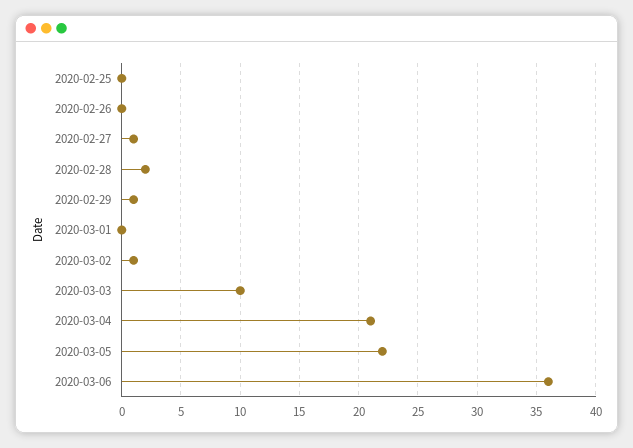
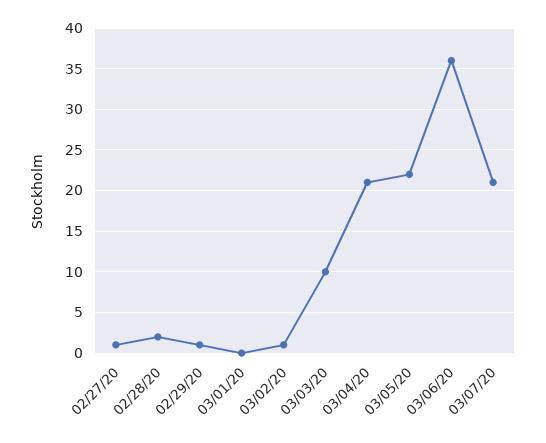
2020-02-25: 0 -> none
2020-02-26: 0 -> none
03/07/20: none -> 21

